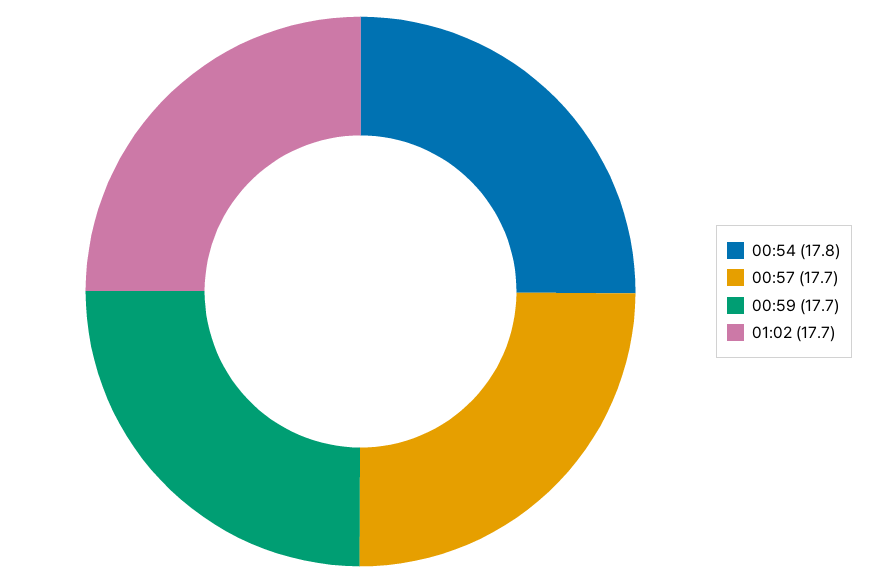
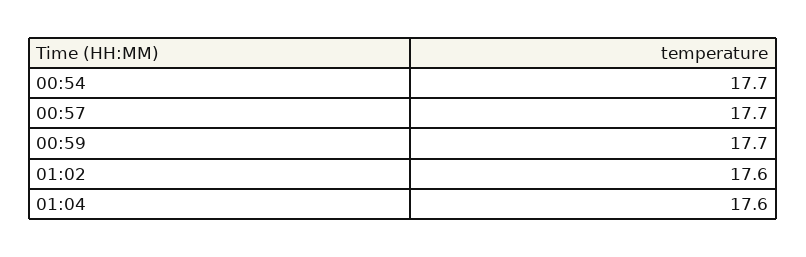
00:54: 17.8 -> 17.7
01:02: 17.7 -> 17.6
01:04: none -> 17.6

